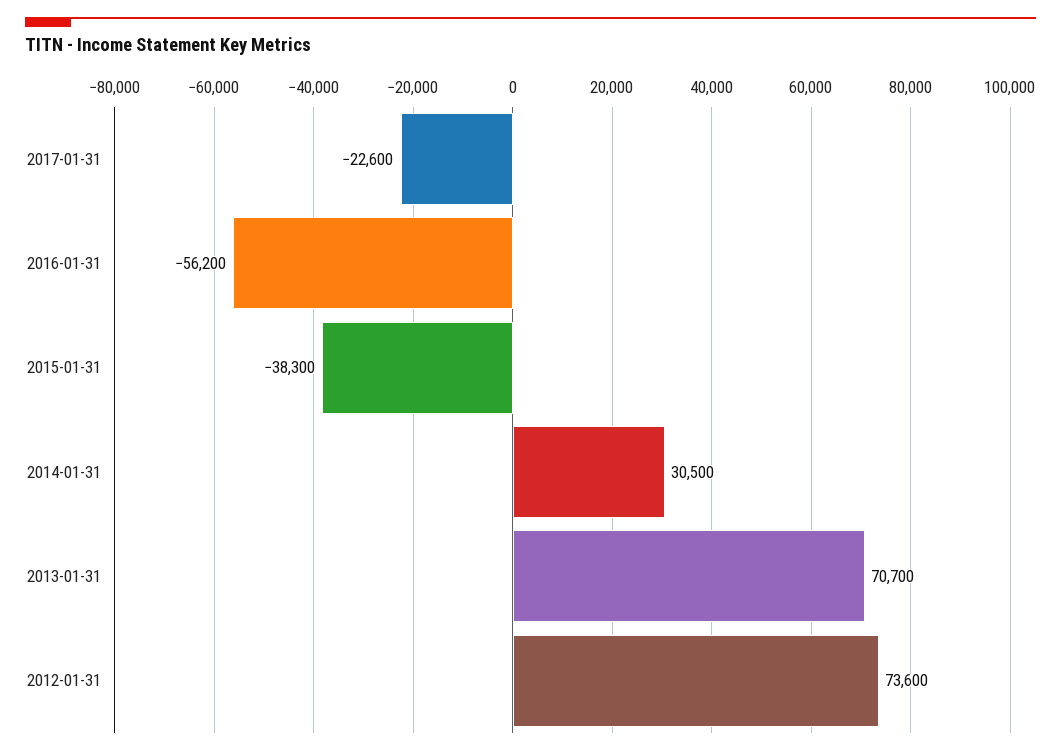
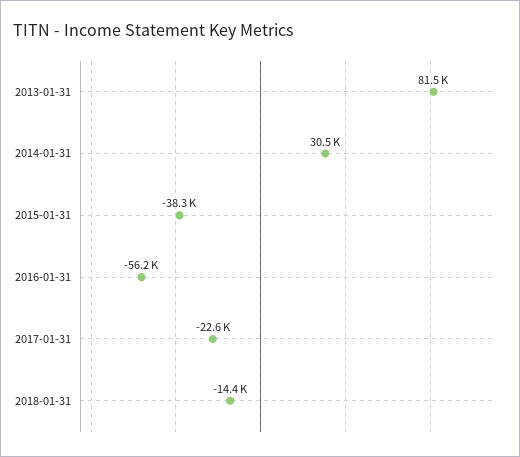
2013-01-31: 70700 -> 81500
2012-01-31: 73600 -> none
2018-01-31: none -> -14400

